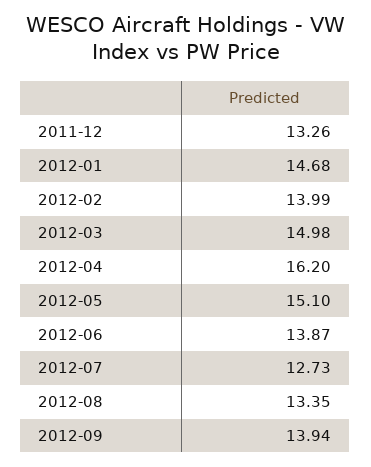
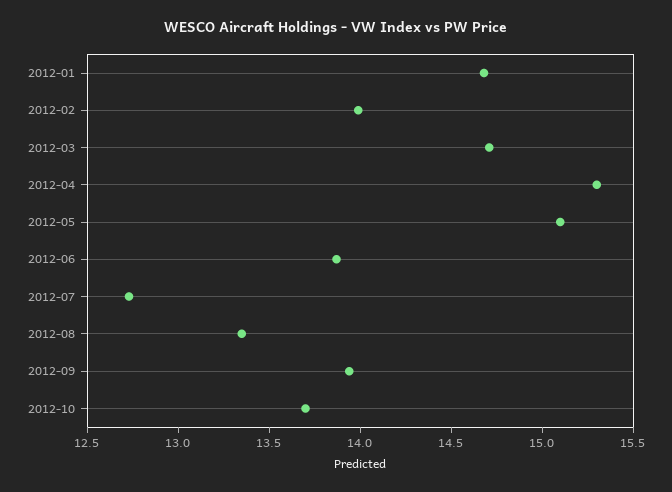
2011-12: 13.26 -> none
2012-03: 14.98 -> 14.7
2012-04: 16.2 -> 15.3
2012-10: none -> 13.7

